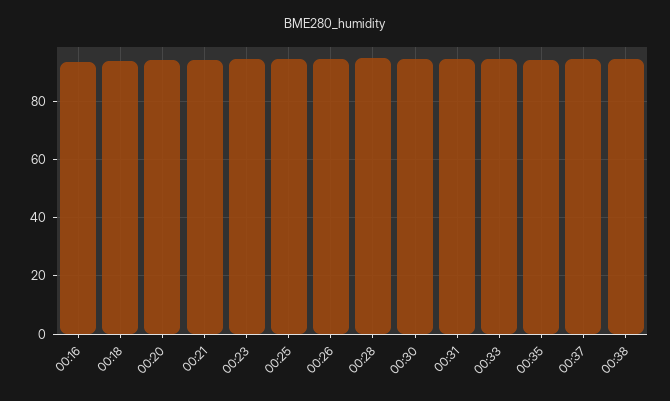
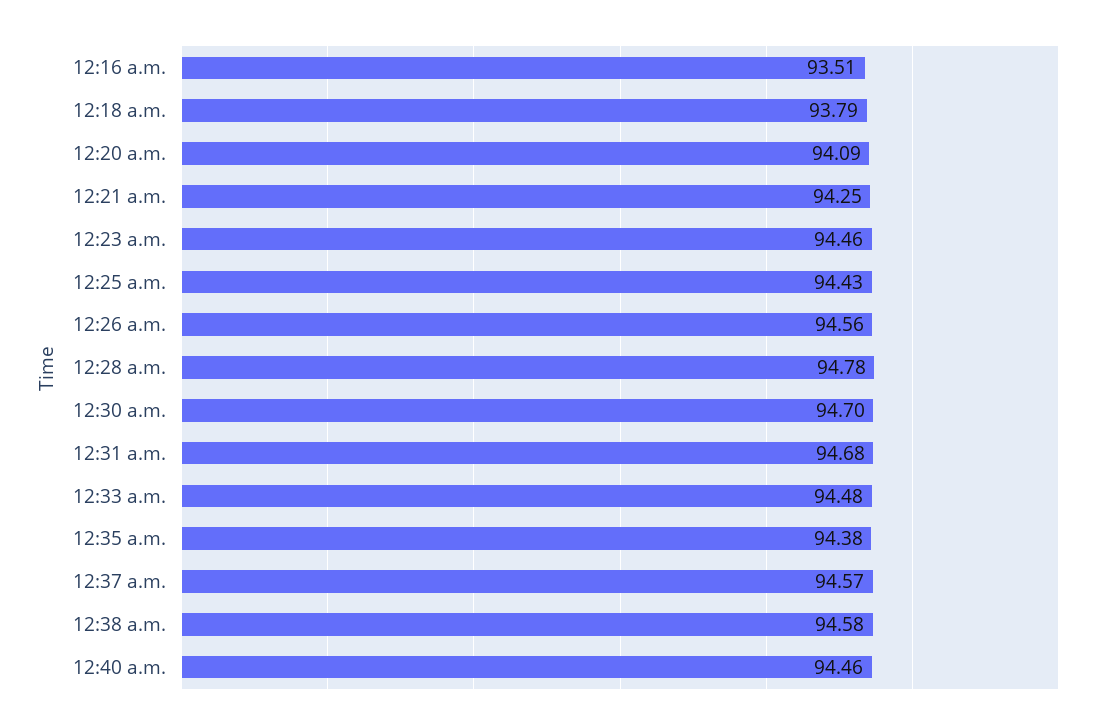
12:40 a.m.: none -> 94.46

